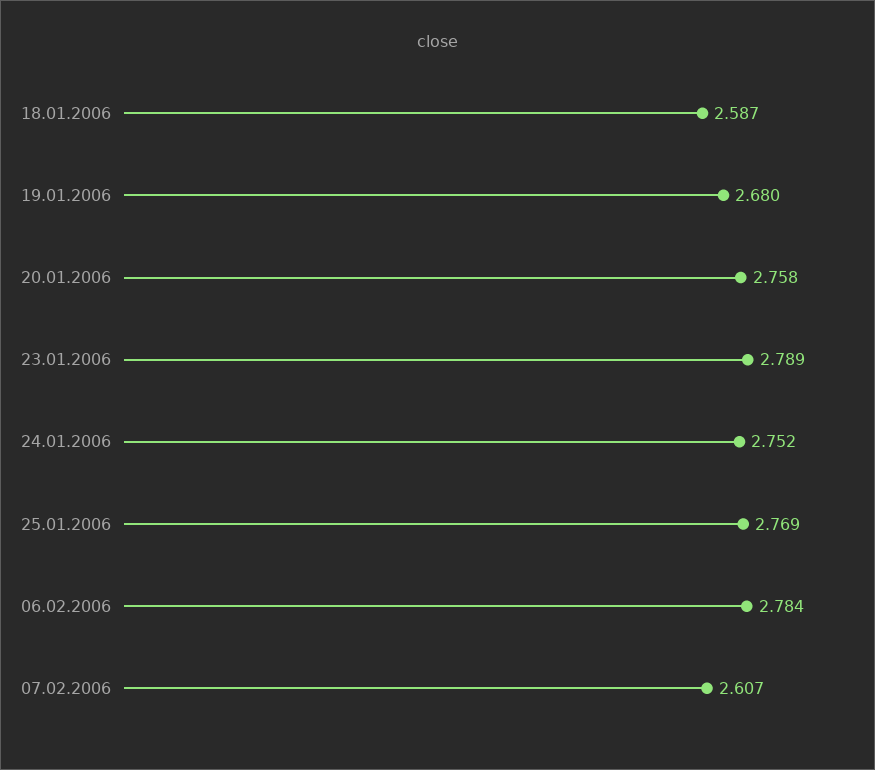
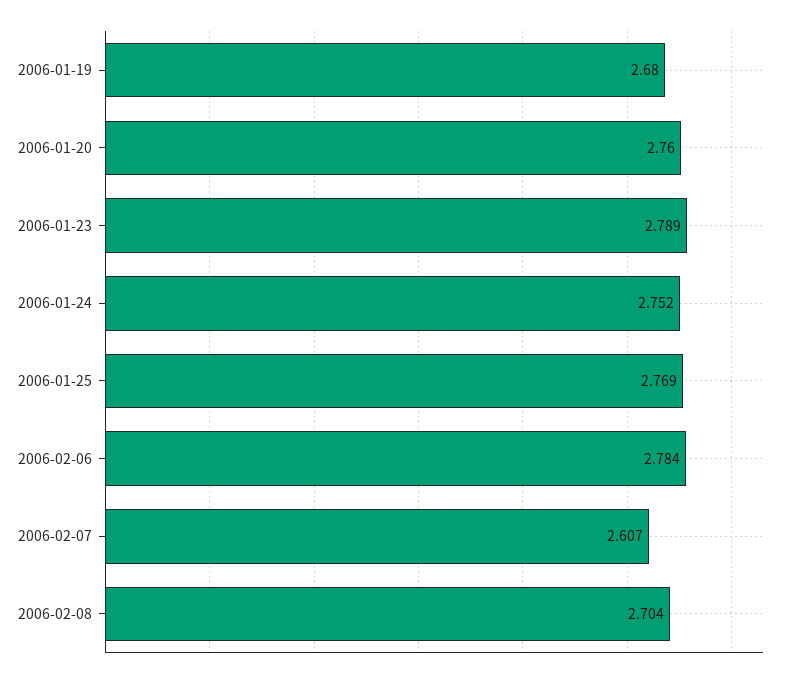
18.01.2006: 2.587 -> none
20.01.2006: 2.758 -> 2.76
2006-02-08: none -> 2.704

